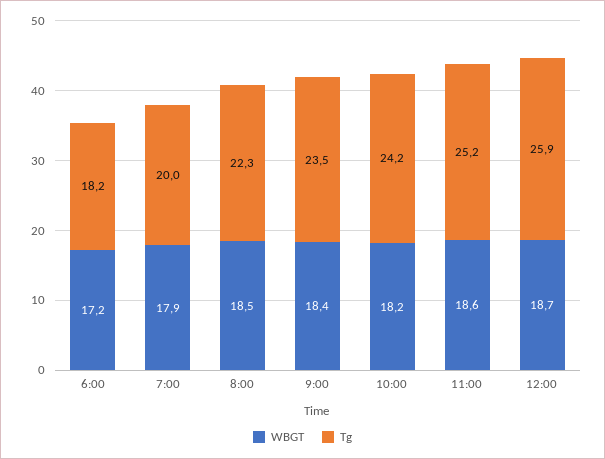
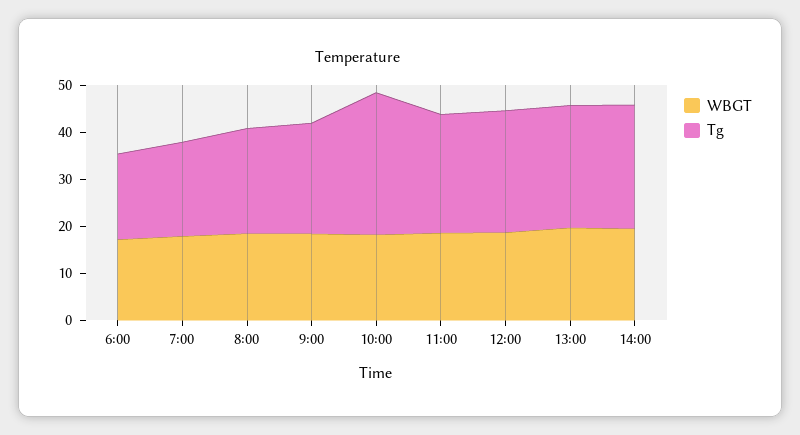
Tg, 10:00: 24.2 -> 30
WBGT, 13:00: none -> 20
Tg, 13:00: none -> 26
WBGT, 14:00: none -> 20
Tg, 14:00: none -> 26

